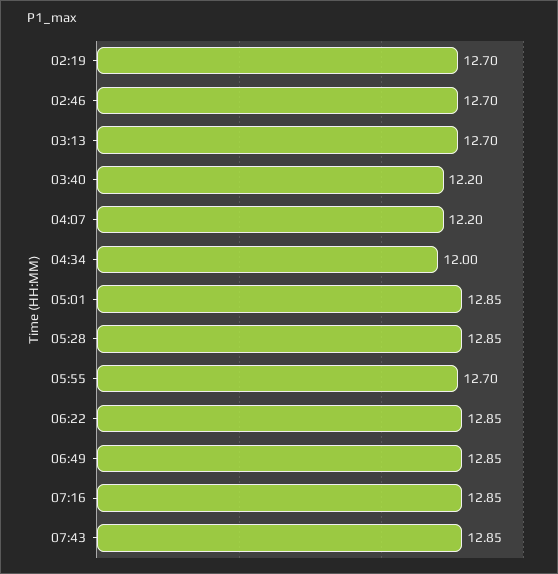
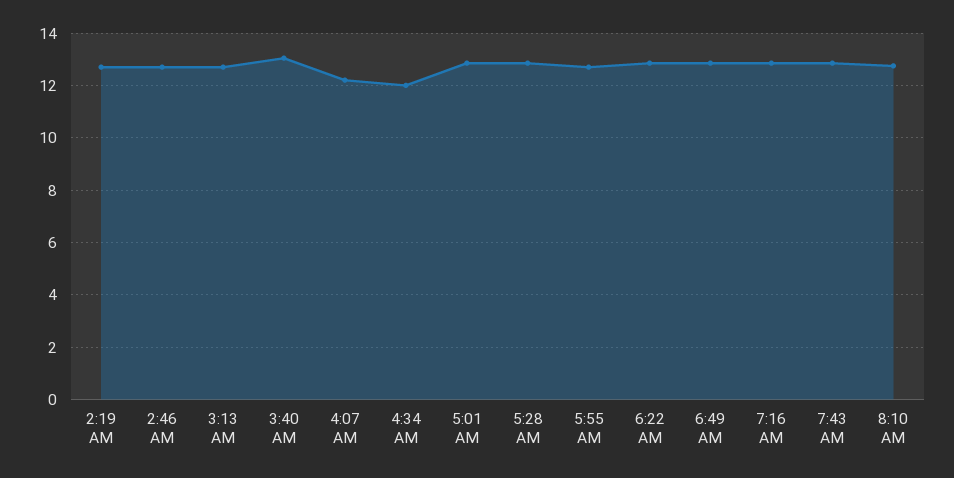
03:40: 12.2 -> 13
8:10 AM: none -> 12.75

